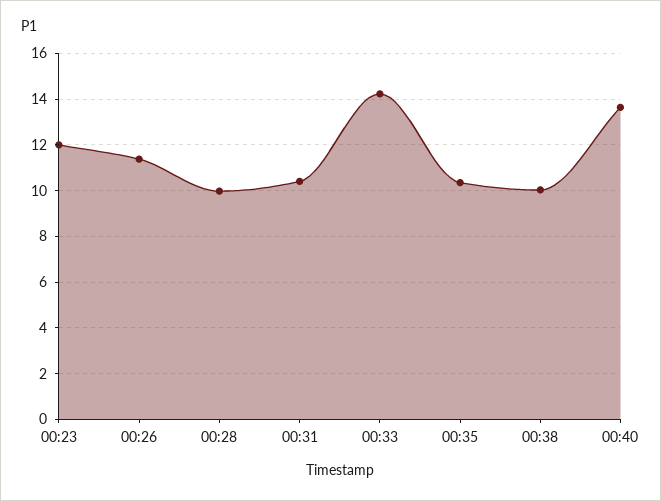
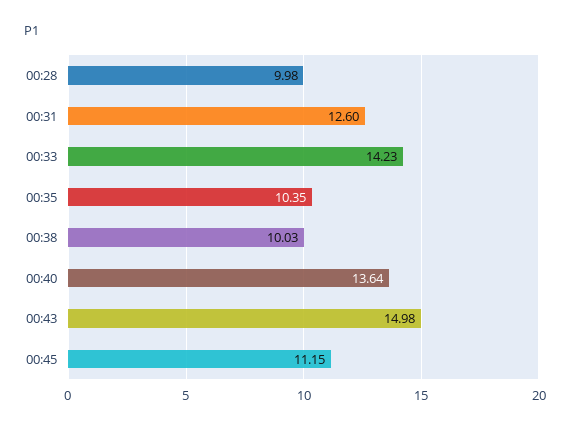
00:23: 12 -> none
00:26: 11.5 -> none
00:31: 10.5 -> 12.6
00:43: none -> 14.98
00:45: none -> 11.15

